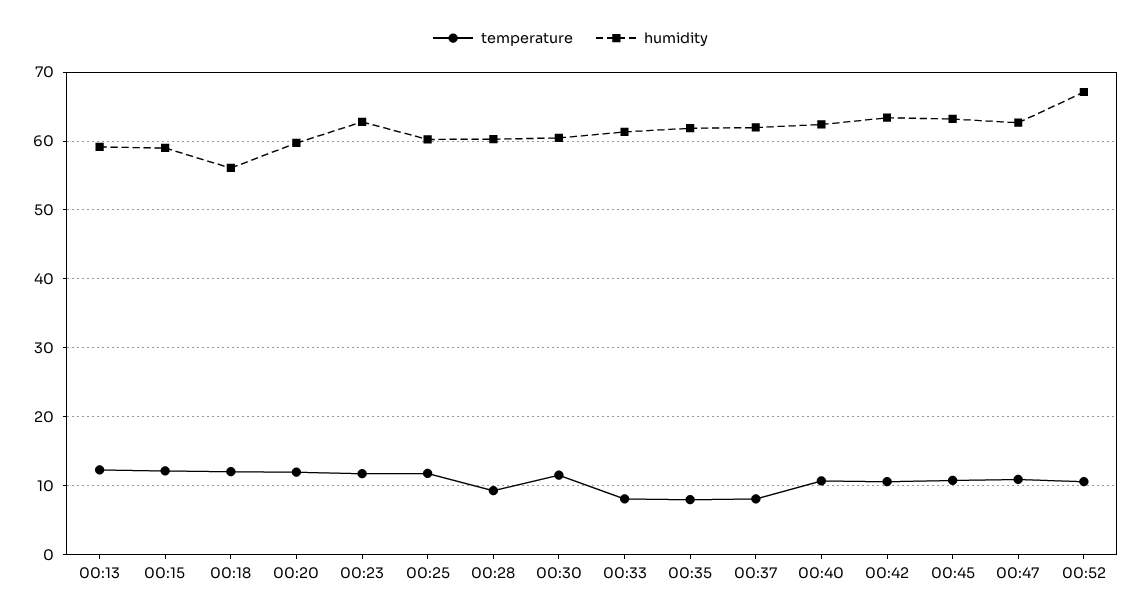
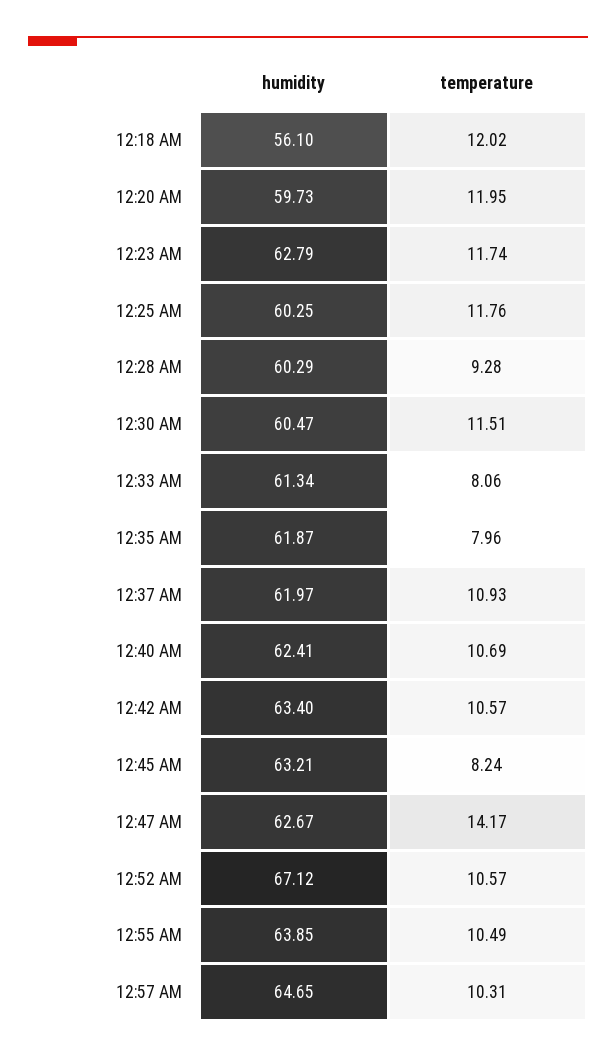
temperature, 00:13: 12 -> none
humidity, 00:13: 59 -> none
temperature, 00:15: 12 -> none
humidity, 00:15: 59 -> none
temperature, 00:37: 8 -> 10.93
temperature, 00:45: 11 -> 8.24
temperature, 00:47: 11 -> 14.17
humidity, 12:55 AM: none -> 63.85
temperature, 12:55 AM: none -> 10.49
humidity, 12:57 AM: none -> 64.65
temperature, 12:57 AM: none -> 10.31

